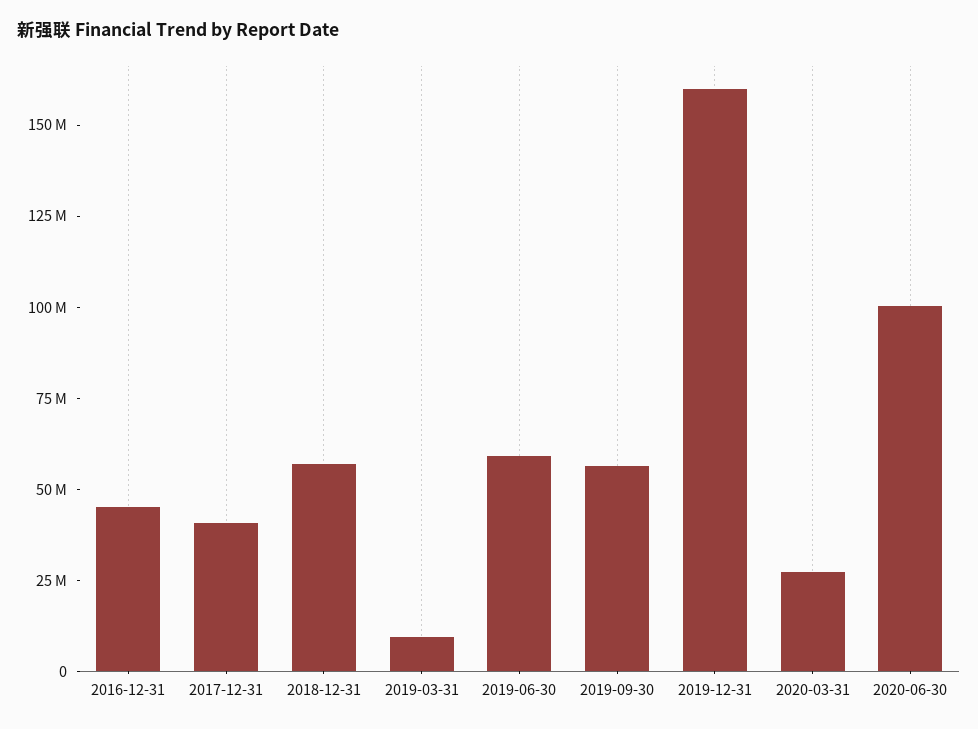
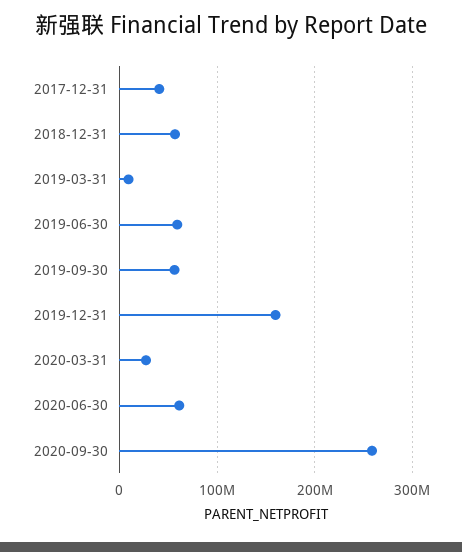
2016-12-31: 45000000 -> none
2020-06-30: 100000000 -> 60000000
2020-09-30: none -> 260000000

